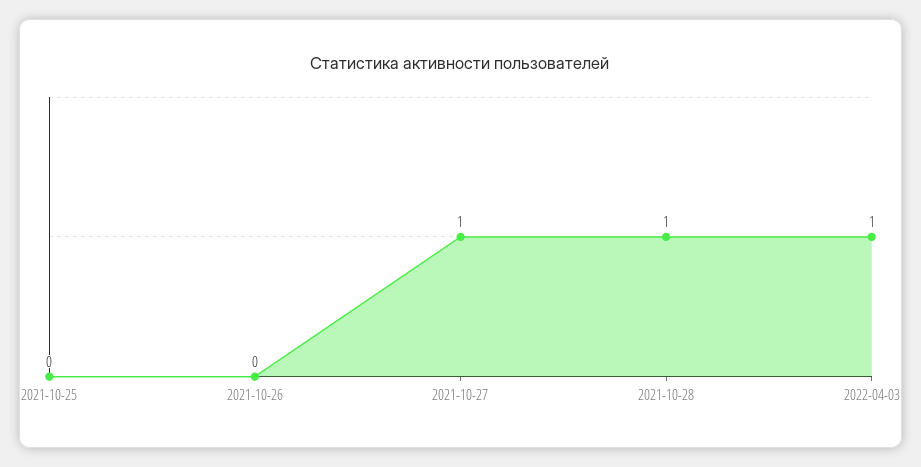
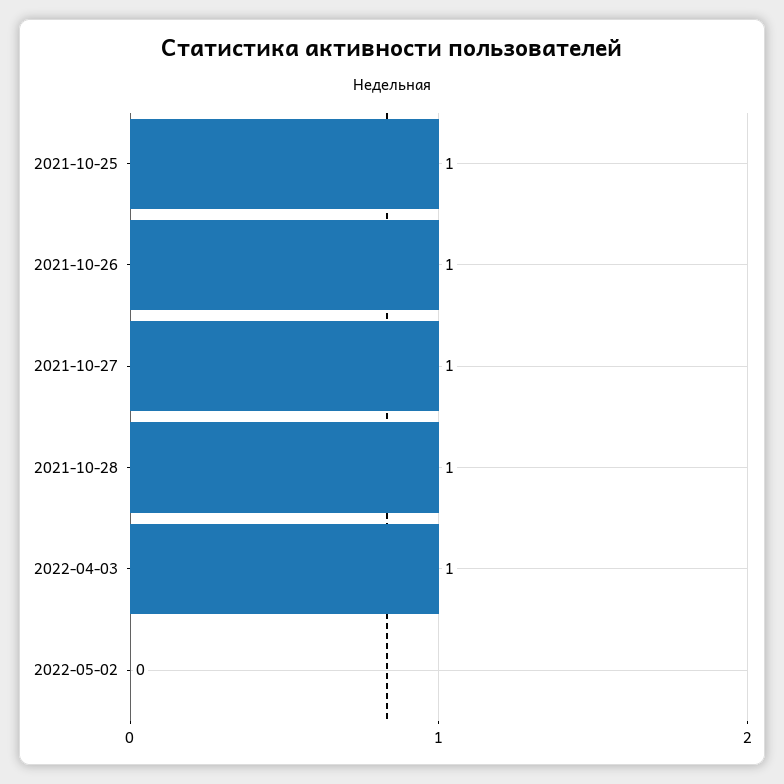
2021-10-25: 0 -> 1
2021-10-26: 0 -> 1
2022-05-02: none -> 0

